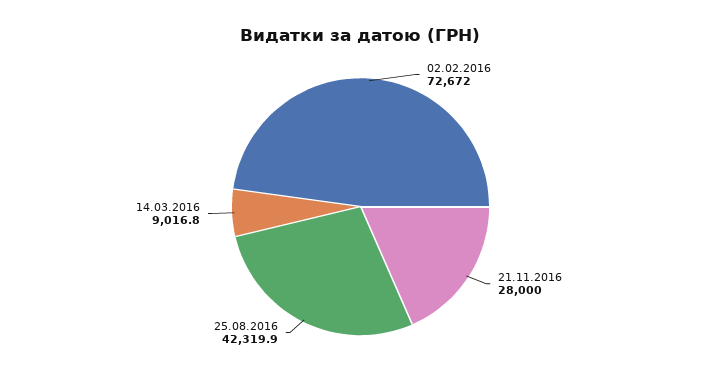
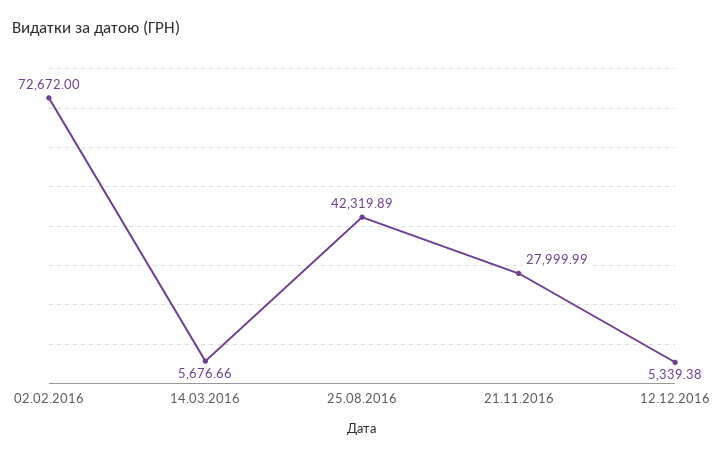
14.03.2016: 9016.8 -> 5676.66
12.12.2016: none -> 5339.38

